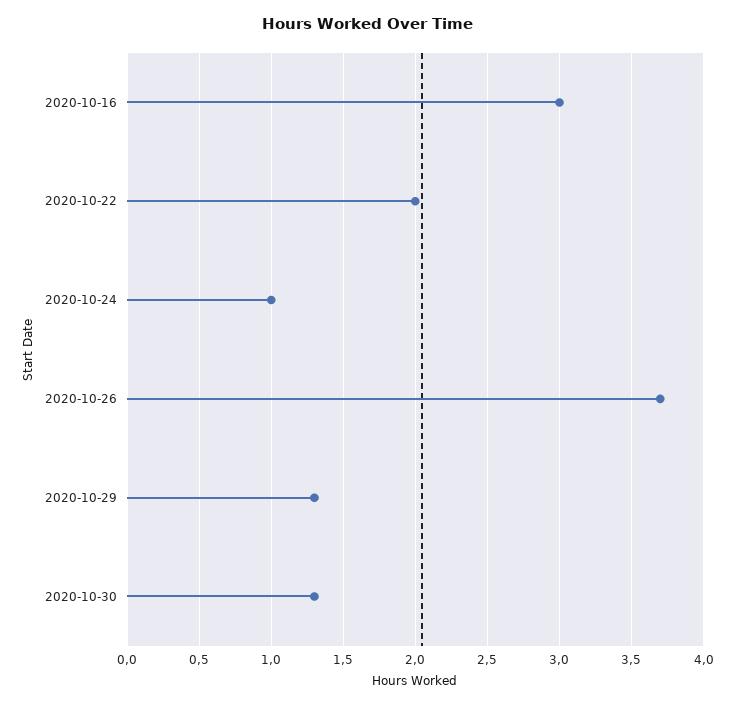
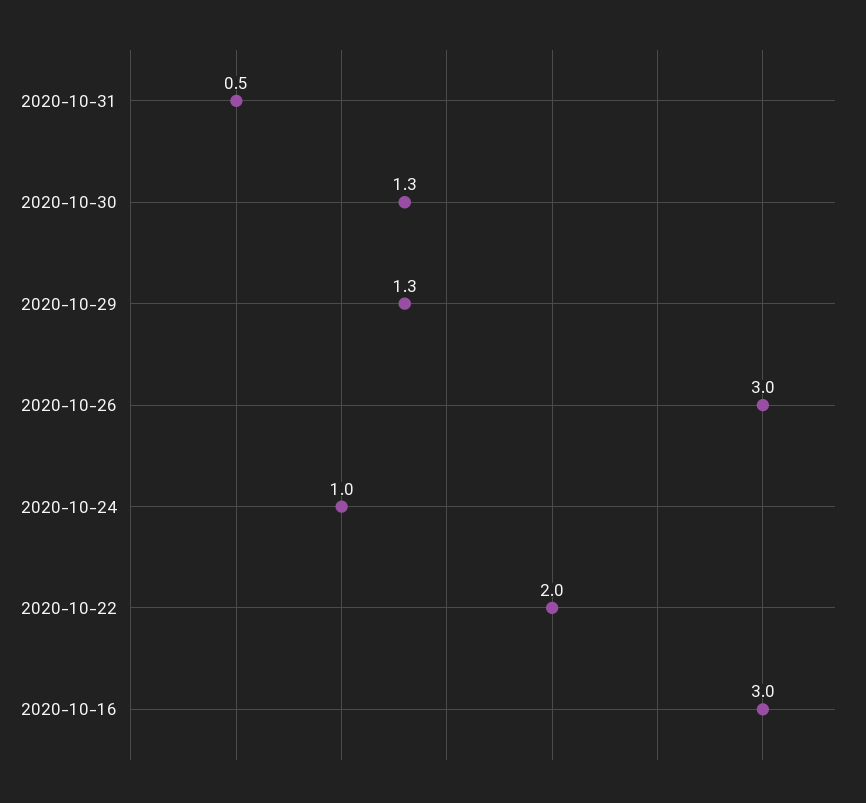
2020-10-26: 3.7 -> 3
2020-10-31: none -> 0.5

